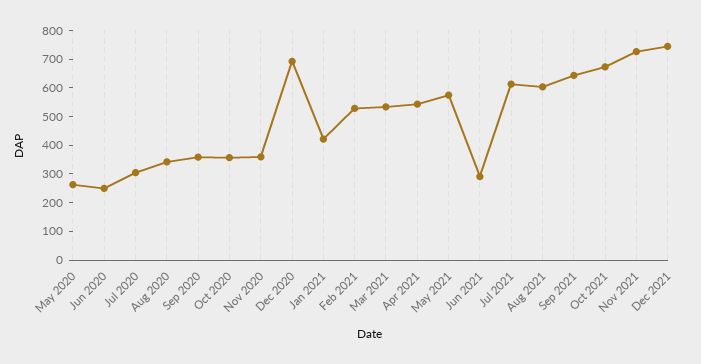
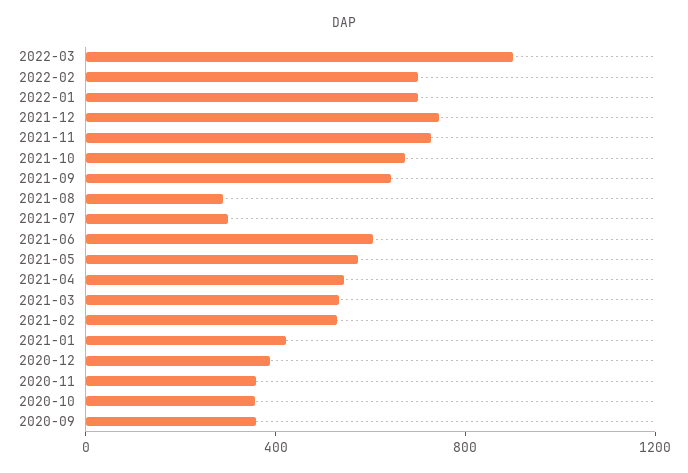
May 2020: 250 -> none
Jun 2020: 250 -> none
Jul 2020: 300 -> none
Aug 2020: 350 -> none
Dec 2020: 700 -> 400
Jun 2021: 300 -> 600
Jul 2021: 600 -> 300
Aug 2021: 600 -> 300
2022-03: none -> 900
2022-02: none -> 700
2022-01: none -> 700

